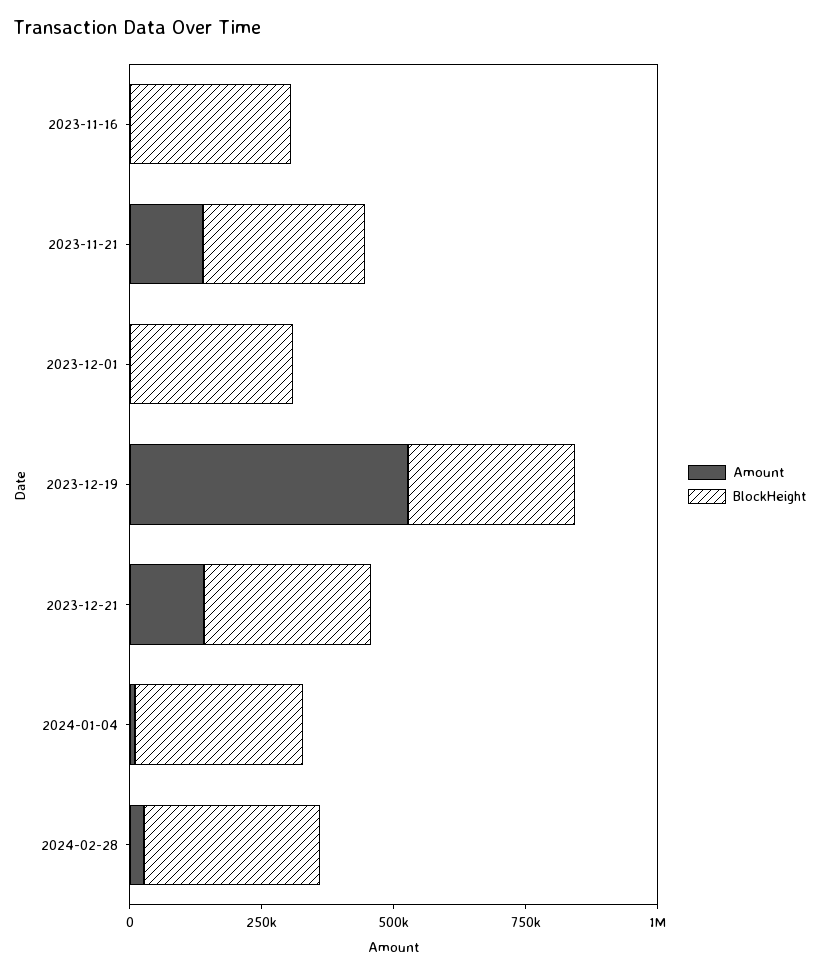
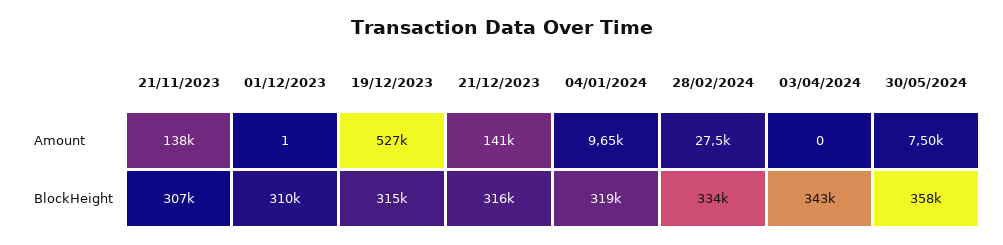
Amount, 2023-11-16: 0 -> none
BlockHeight, 2023-11-16: 300000 -> none
Amount, 03/04/2024: none -> 0
Amount, 30/05/2024: none -> 7500
BlockHeight, 03/04/2024: none -> 343000
BlockHeight, 30/05/2024: none -> 358000

